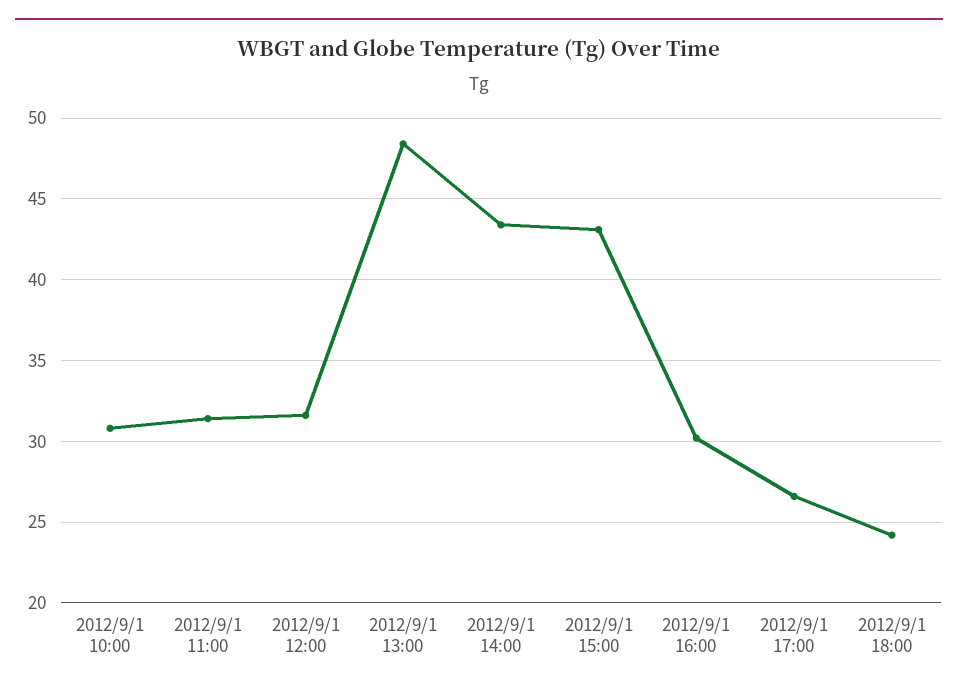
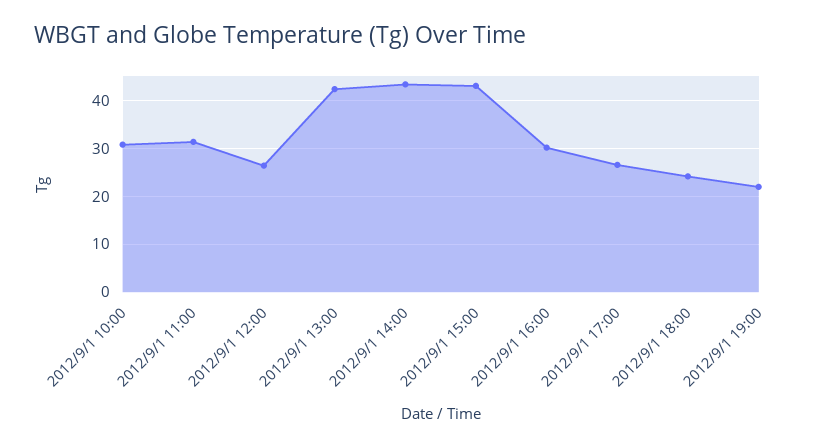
2012/9/1 12:00: 31.5 -> 26
2012/9/1 13:00: 48.5 -> 42
2012/9/1 19:00: none -> 22

